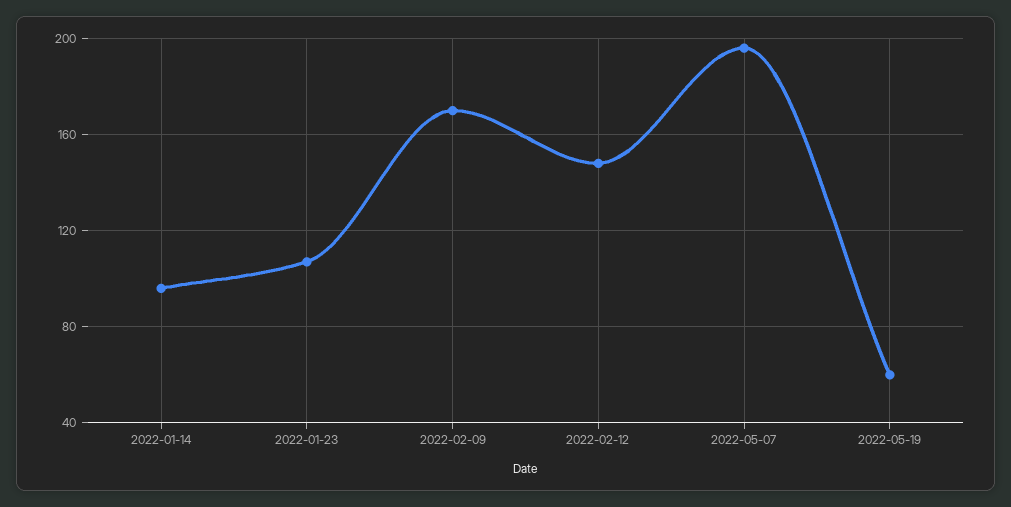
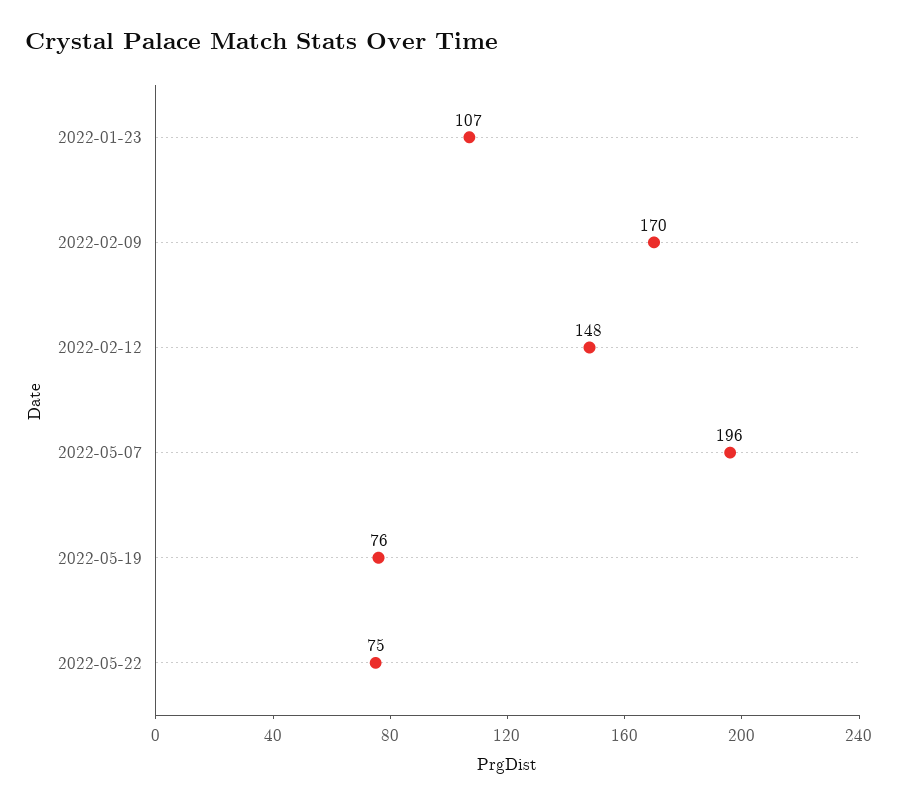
2022-01-14: 95 -> none
2022-05-19: 60 -> 76
2022-05-22: none -> 75

